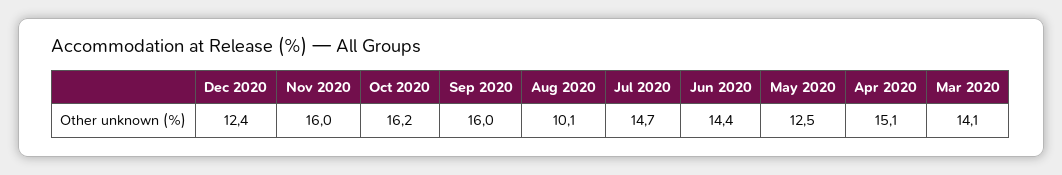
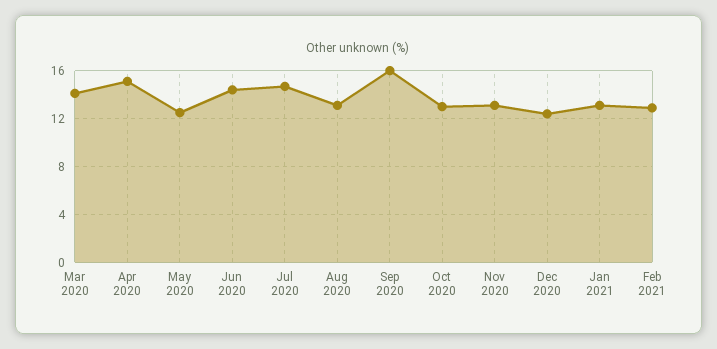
Nov 2020: 16 -> 13
Oct 2020: 16.2 -> 13
Aug 2020: 10.1 -> 13
Jan 2021: none -> 13
Feb 2021: none -> 13

